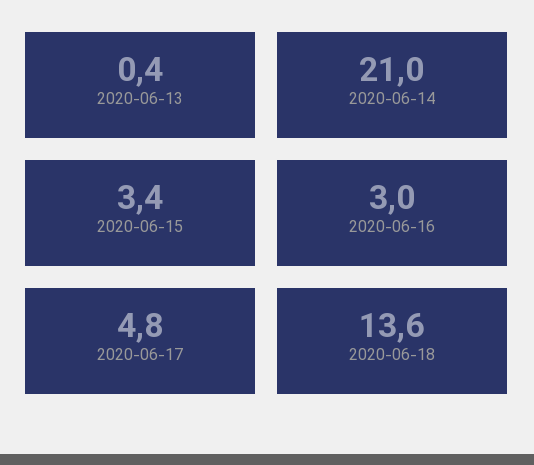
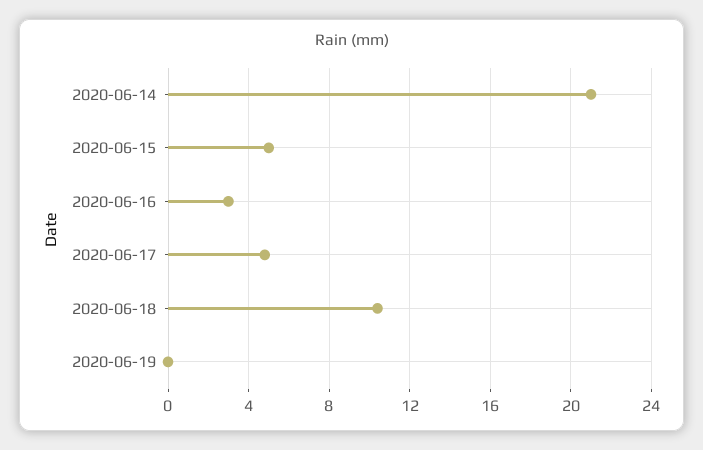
2020-06-13: 0.4 -> none
2020-06-15: 3.4 -> 5
2020-06-18: 13.6 -> 10.5
2020-06-19: none -> 0

